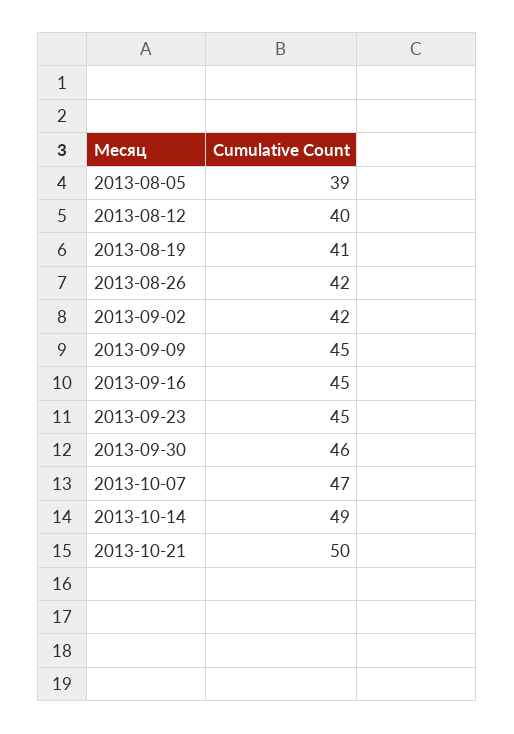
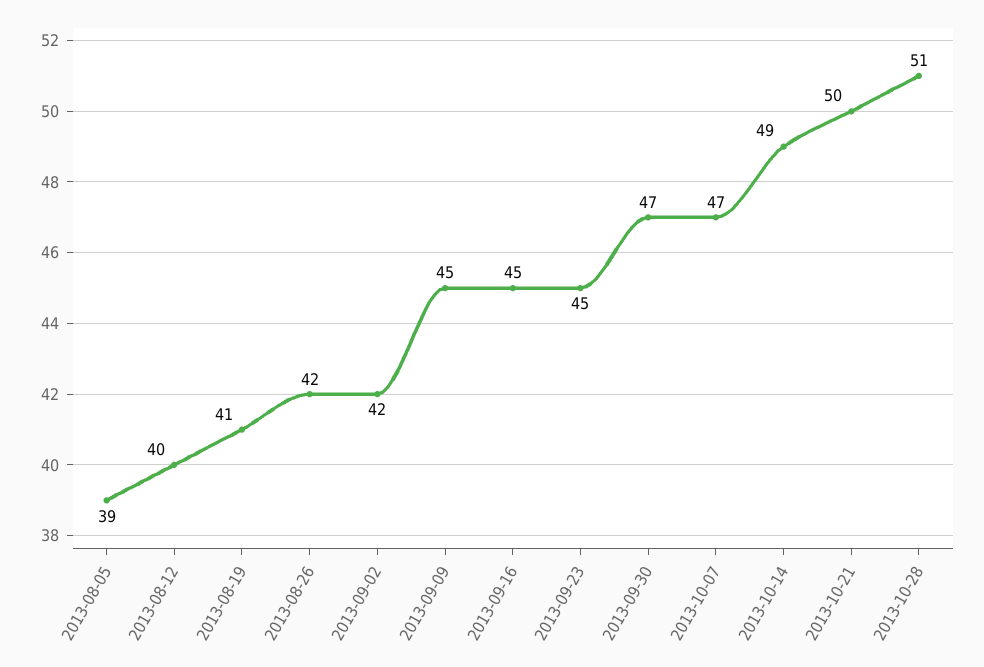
2013-09-30: 46 -> 47
2013-10-28: none -> 51

